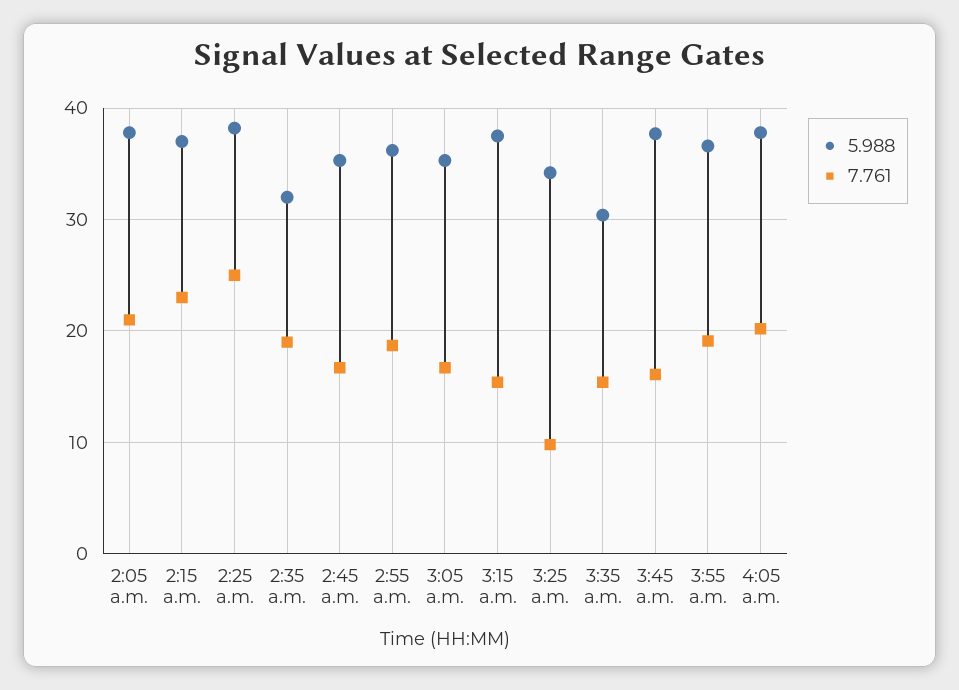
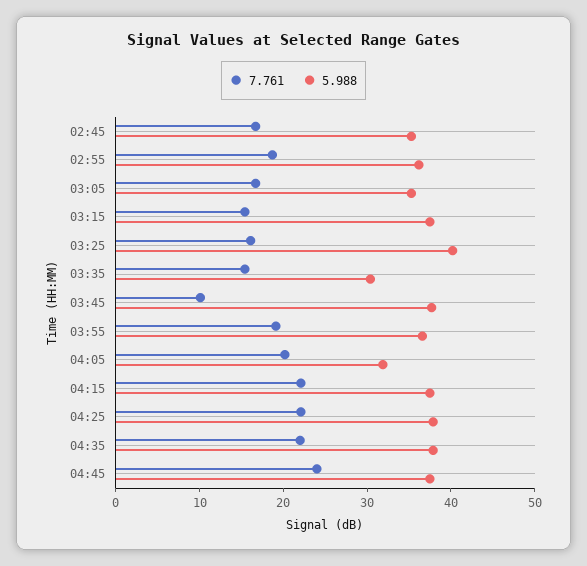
5.988, 2:05 a.m.: 38 -> none
7.761, 2:05 a.m.: 21 -> none
5.988, 2:15 a.m.: 37 -> none
7.761, 2:15 a.m.: 23 -> none
5.988, 2:25 a.m.: 38 -> none
7.761, 2:25 a.m.: 25 -> none
5.988, 2:35 a.m.: 32 -> none
7.761, 2:35 a.m.: 19 -> none
5.988, 3:25 a.m.: 34 -> 40
7.761, 3:25 a.m.: 10 -> 16
7.761, 3:45 a.m.: 16 -> 10
5.988, 4:05 a.m.: 38 -> 32
7.761, 04:15: none -> 22
5.988, 04:15: none -> 38
7.761, 04:25: none -> 22
5.988, 04:25: none -> 38
7.761, 04:35: none -> 22
5.988, 04:35: none -> 38
7.761, 04:45: none -> 24
5.988, 04:45: none -> 38

